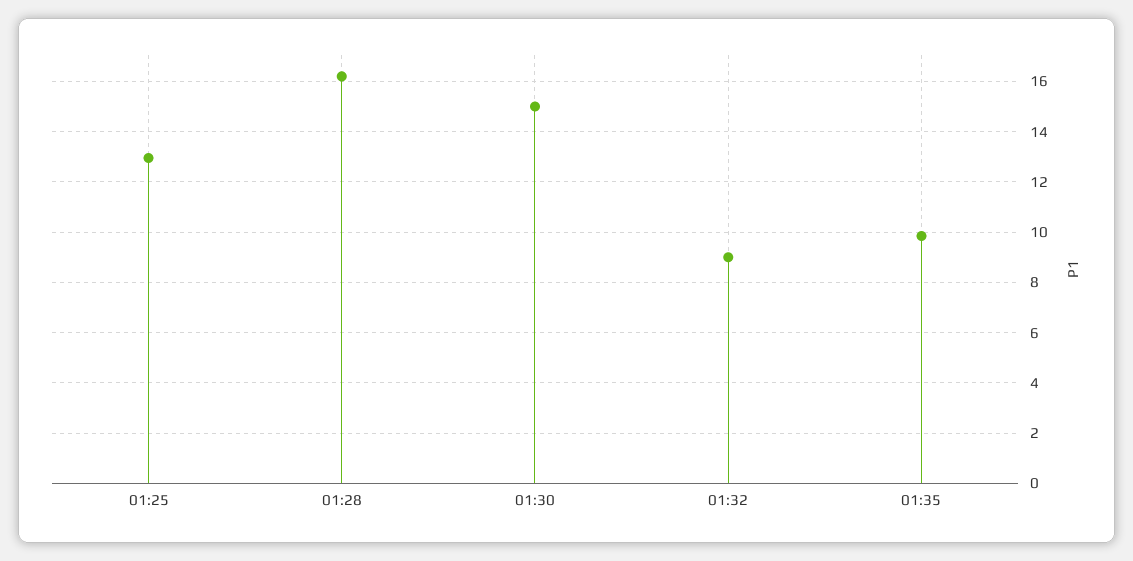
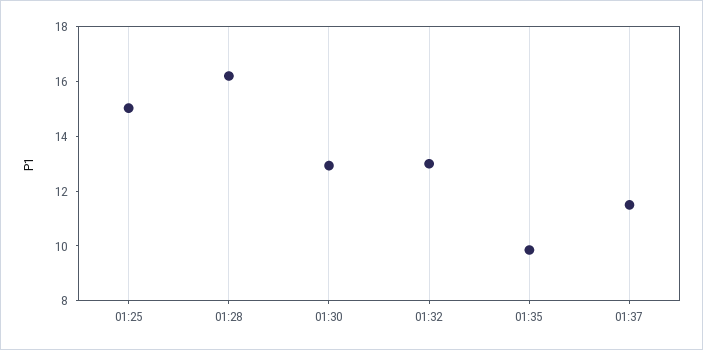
01:25: 13 -> 15
01:30: 15 -> 13
01:32: 9 -> 13
01:37: none -> 11.5

